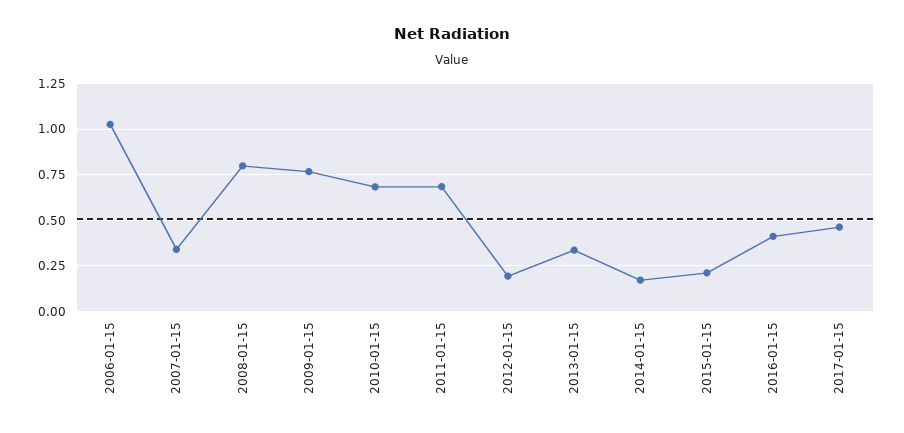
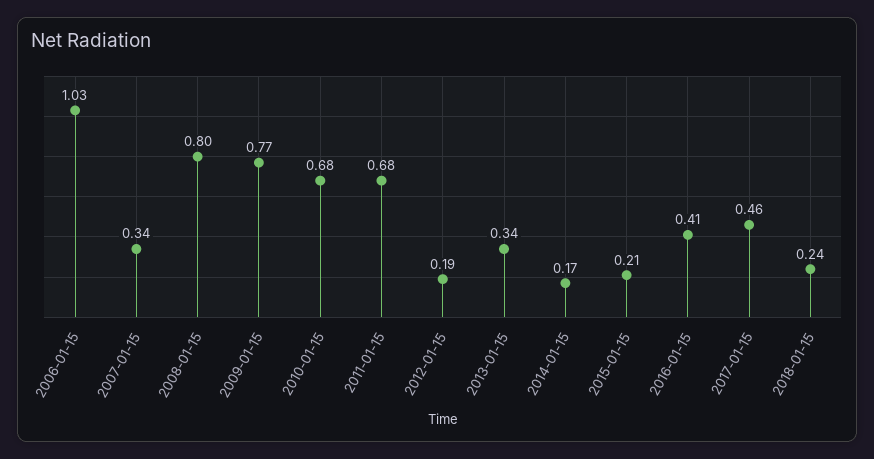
2018-01-15: none -> 0.24

